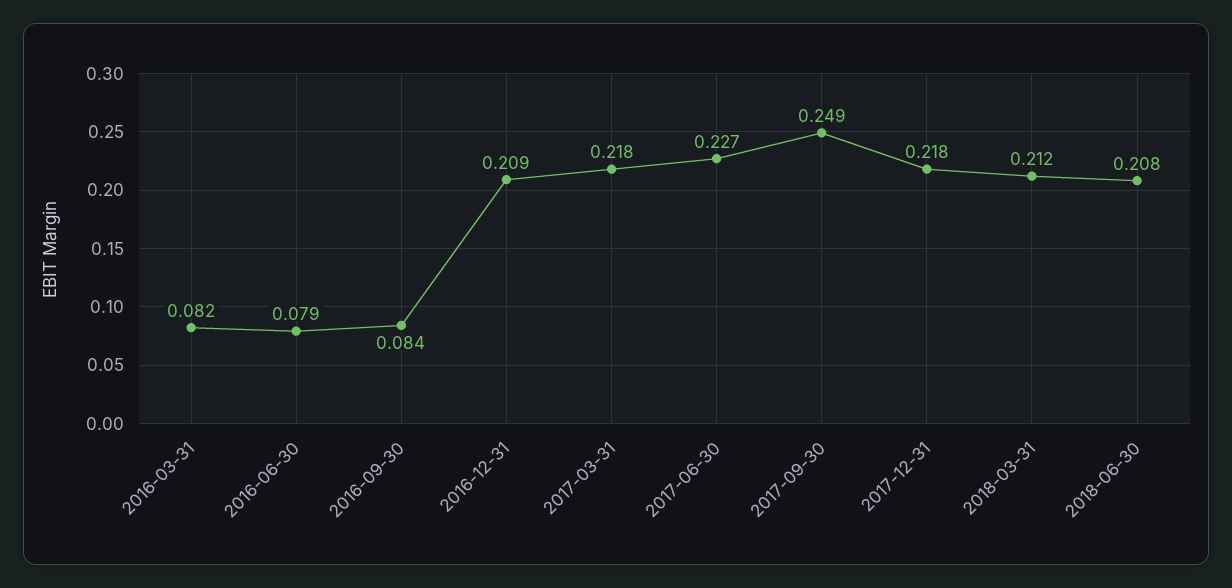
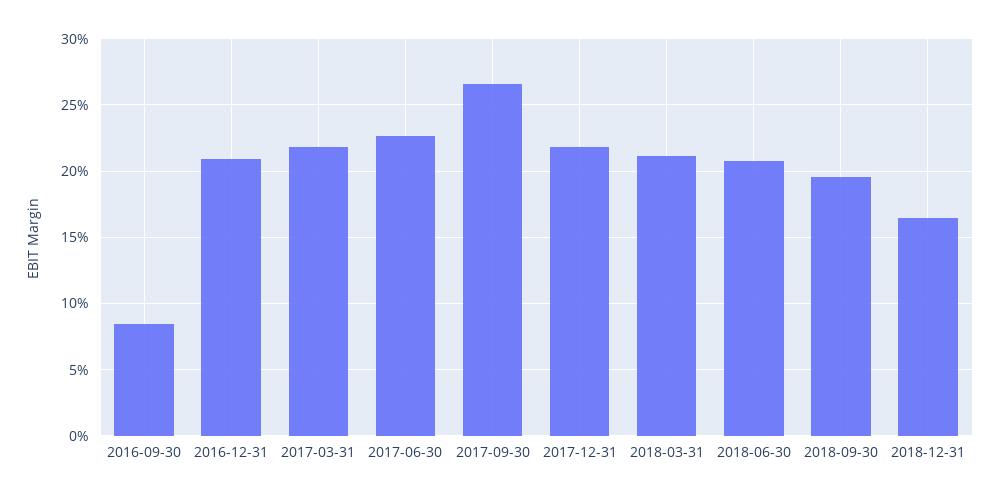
2016-03-31: 0.082 -> none
2016-06-30: 0.079 -> none
2017-09-30: 0.249 -> 0.265
2018-09-30: none -> 0.195
2018-12-31: none -> 0.165

